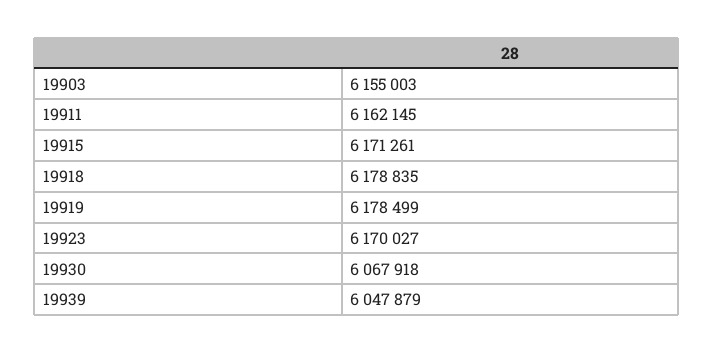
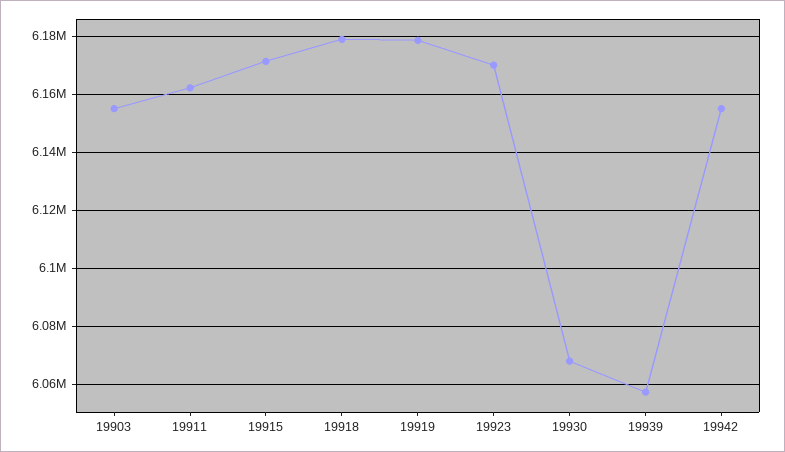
19939: 6047879 -> 6057500
19942: none -> 6155000

